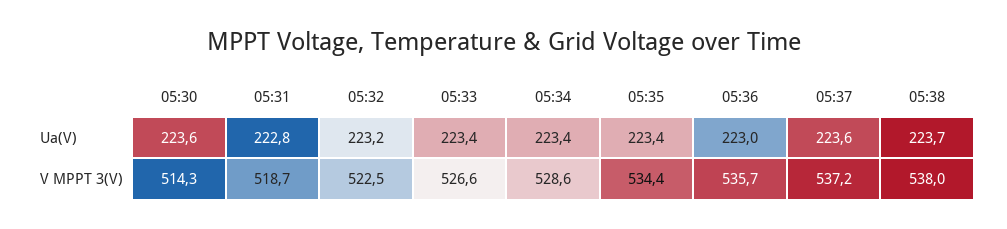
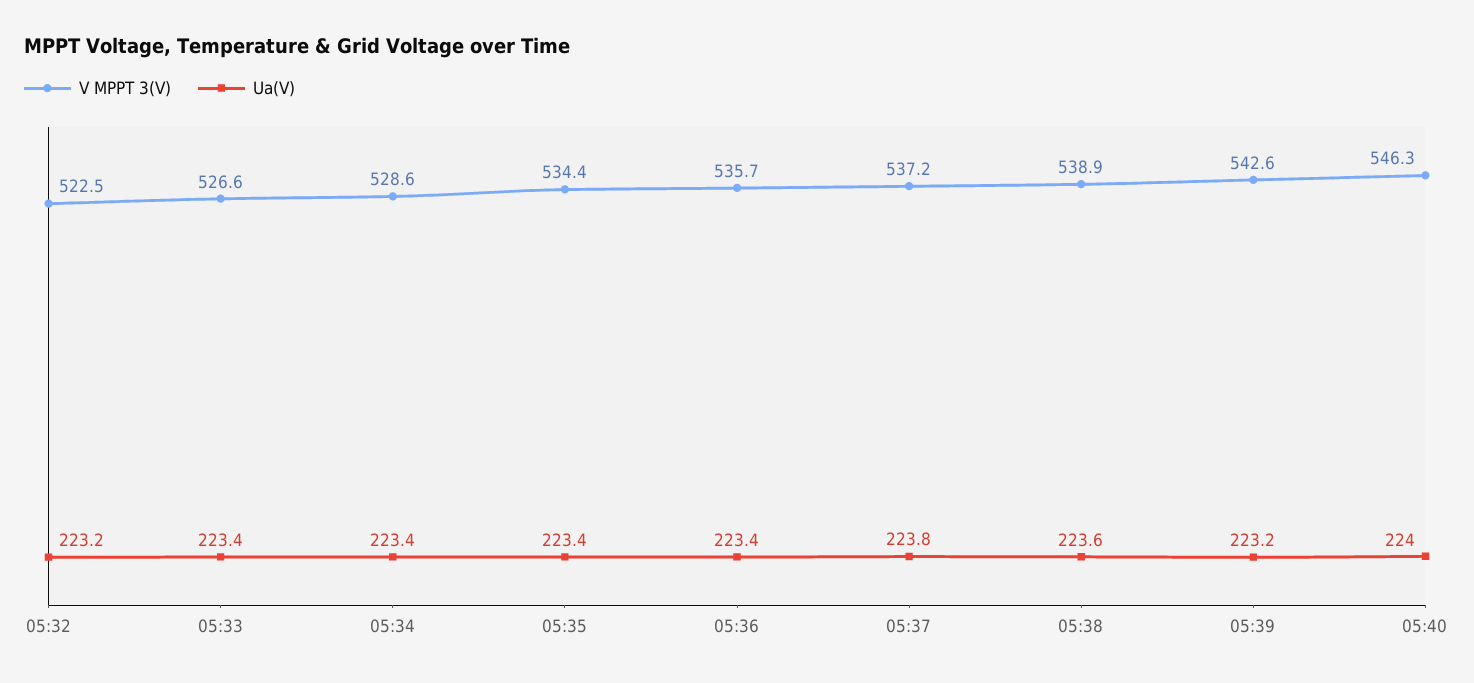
Ua(V), 05:30: 223.6 -> none
Ua(V), 05:31: 222.8 -> none
Ua(V), 05:36: 223 -> 223.4
Ua(V), 05:37: 223.6 -> 223.8
Ua(V), 05:38: 223.7 -> 223.6
V MPPT 3(V), 05:30: 514.3 -> none
V MPPT 3(V), 05:31: 518.7 -> none
V MPPT 3(V), 05:38: 538 -> 538.9
V MPPT 3(V), 05:39: none -> 542.6
Ua(V), 05:39: none -> 223.2
V MPPT 3(V), 05:40: none -> 546.3
Ua(V), 05:40: none -> 224

